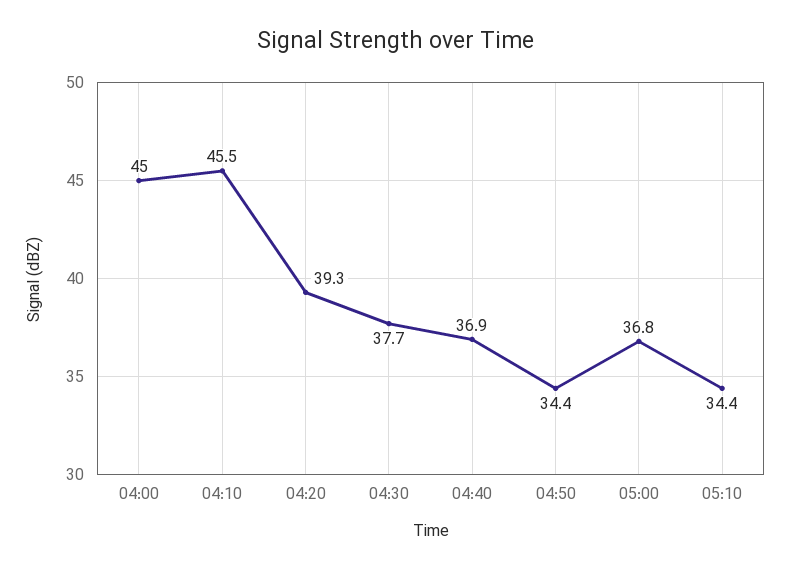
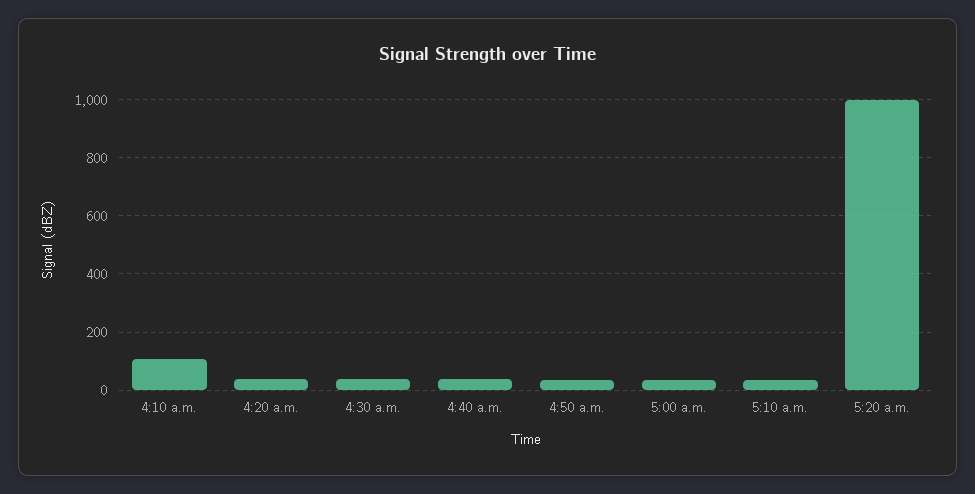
04:00: 45 -> none
04:10: 45.5 -> 100
5:20 a.m.: none -> 1000

